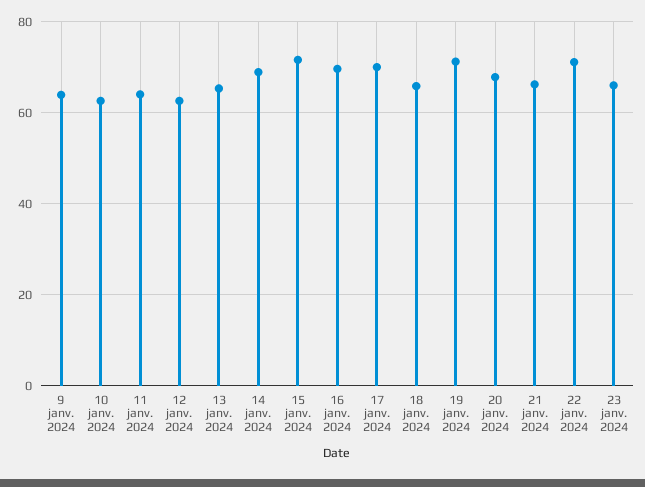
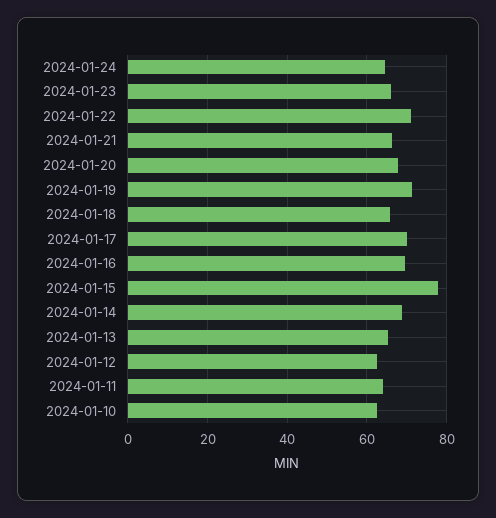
9 janv. 2024: 64 -> none
15 janv. 2024: 72 -> 78
2024-01-24: none -> 64

